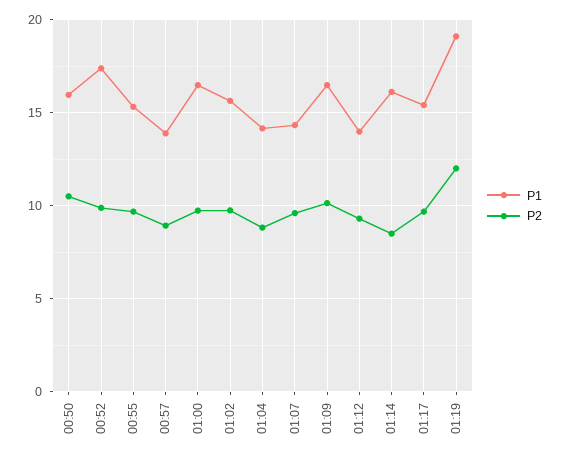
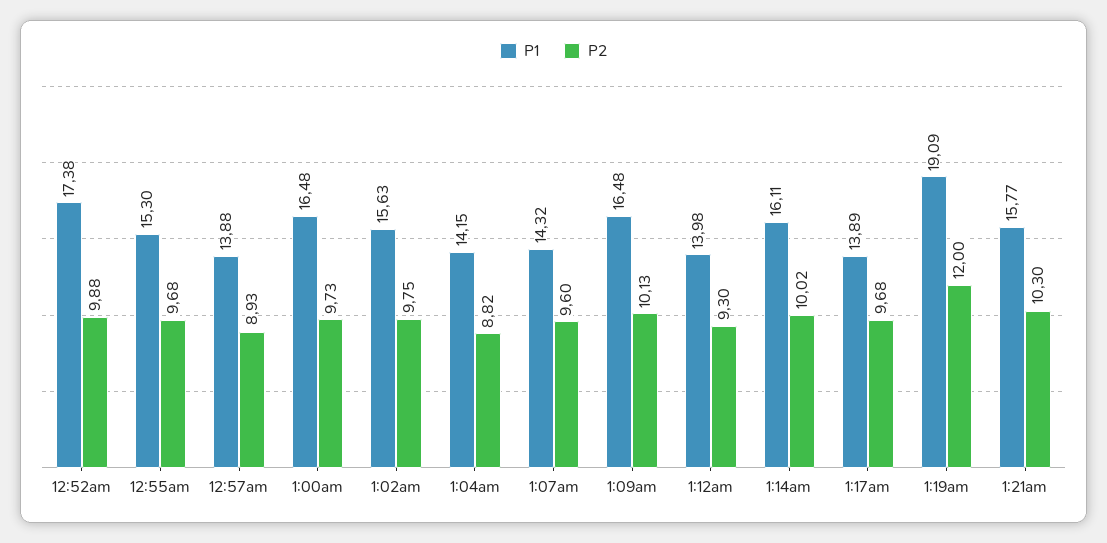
P1, 00:50: 16 -> none
P2, 00:50: 10.5 -> none
P2, 01:14: 8.5 -> 10.02
P1, 01:17: 15.5 -> 13.89
P1, 1:21am: none -> 15.77
P2, 1:21am: none -> 10.3

